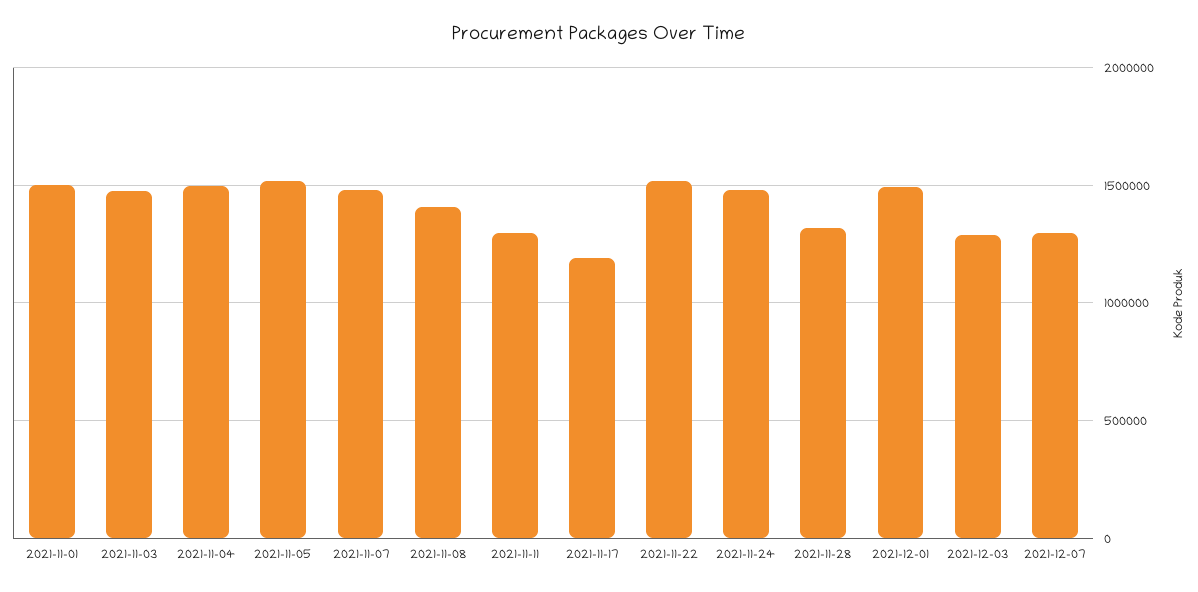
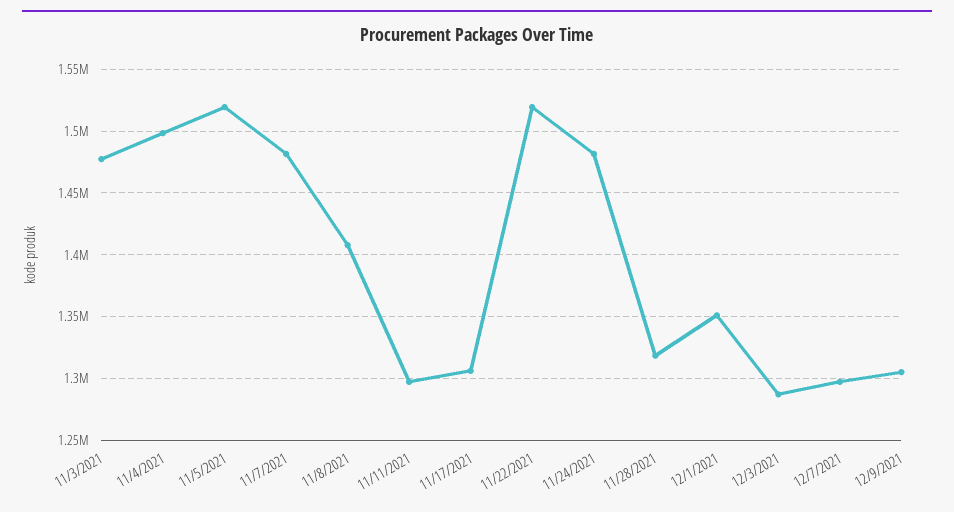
2021-11-01: 1500000 -> none
2021-11-17: 1200000 -> 1305000
2021-12-01: 1500000 -> 1350000
12/9/2021: none -> 1305000

